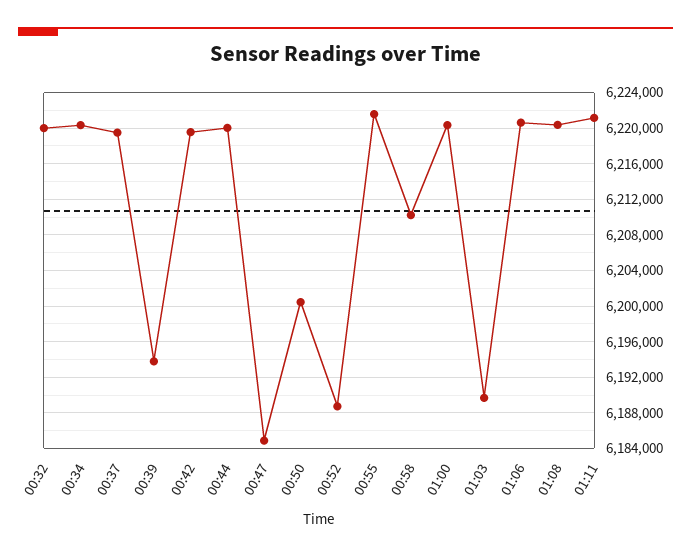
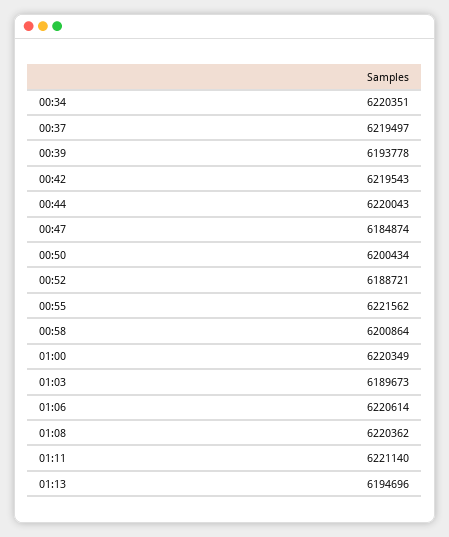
00:32: 6220000 -> none
00:58: 6210000 -> 6200864
01:13: none -> 6194696

